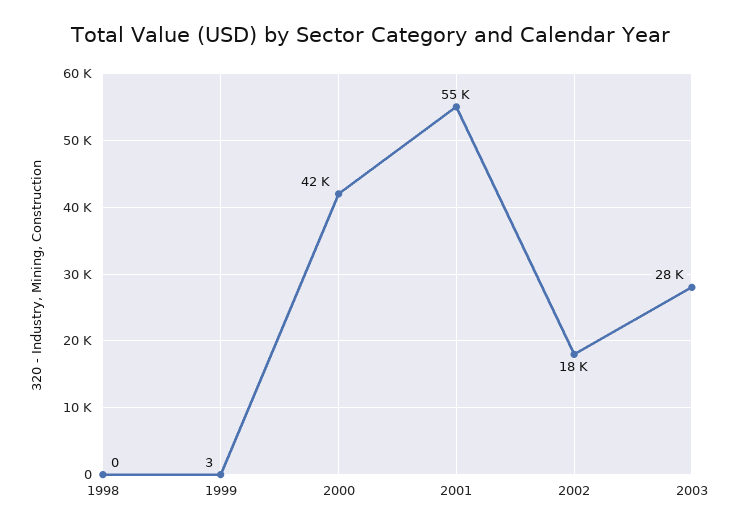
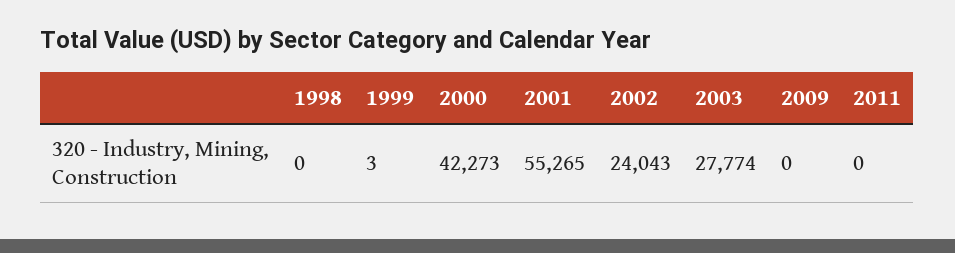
2002: 18000 -> 24043
2009: none -> 0
2011: none -> 0

